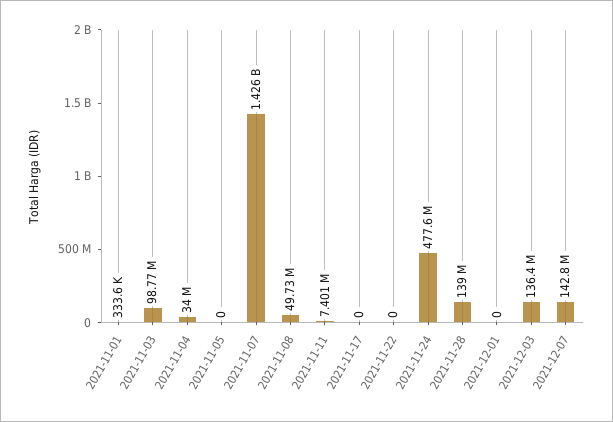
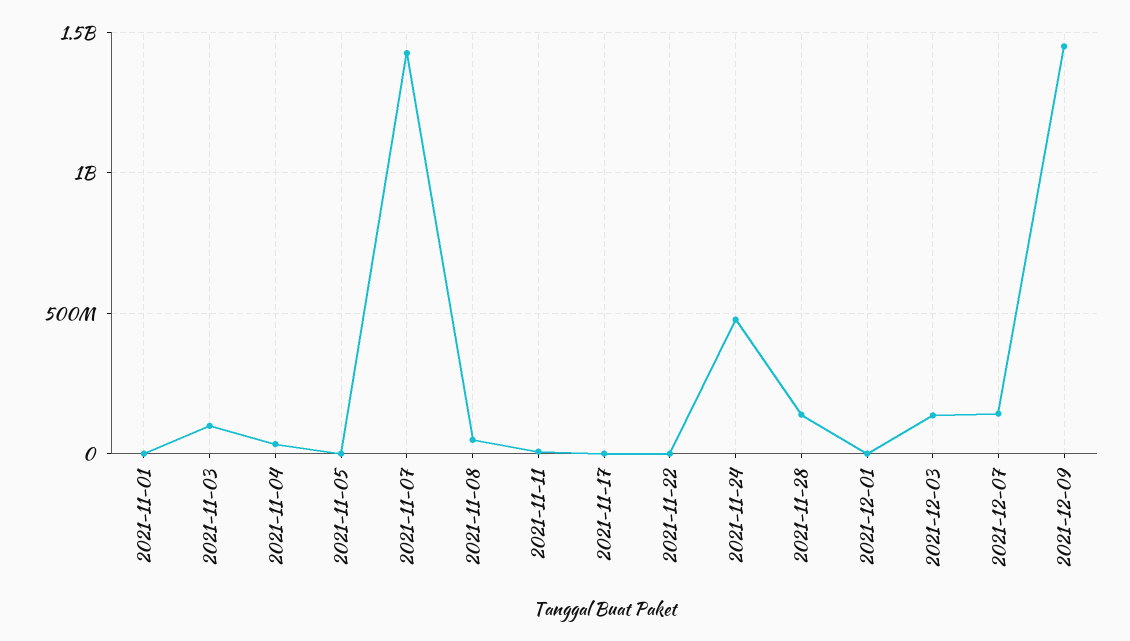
2021-12-09: none -> 1450000000

